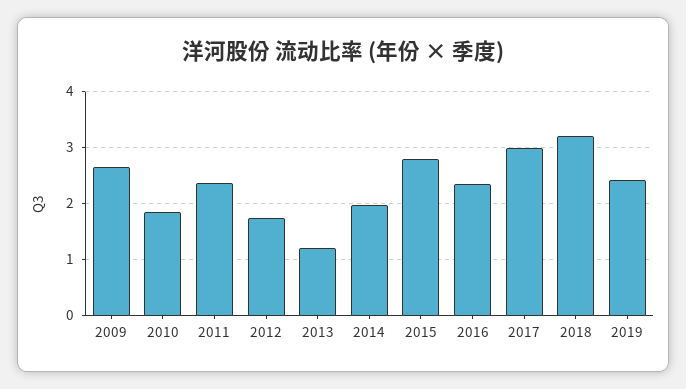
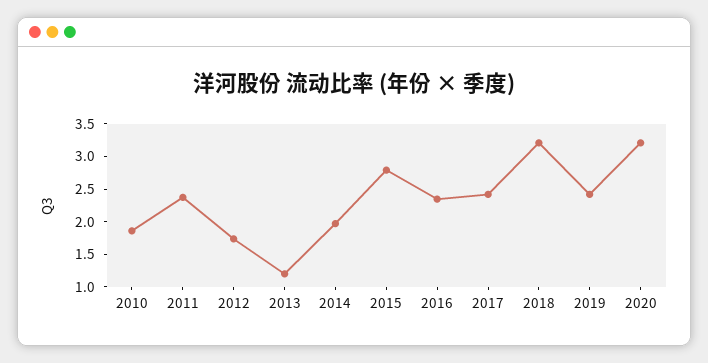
2009: 2.6 -> none
2017: 3 -> 2.5
2020: none -> 3.25

